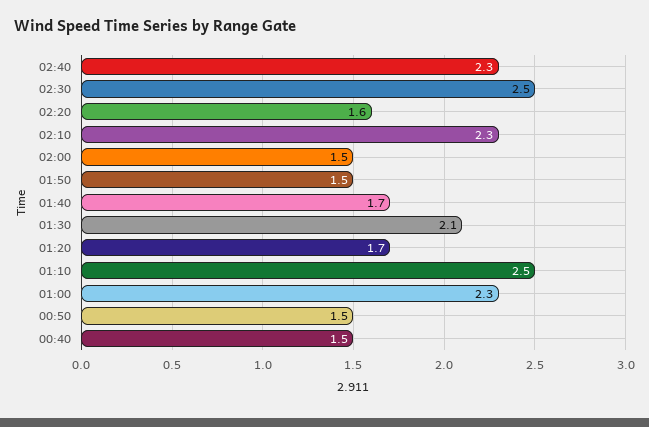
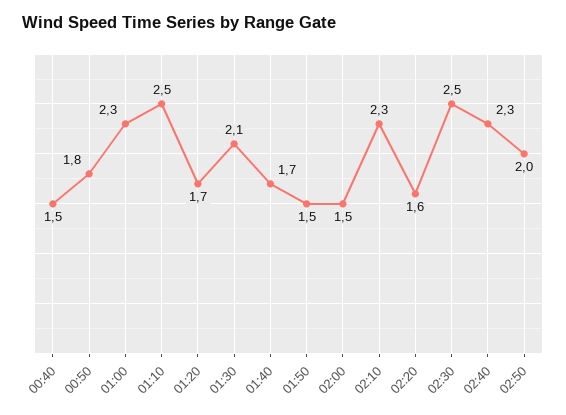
00:50: 1.5 -> 1.8
02:50: none -> 2

